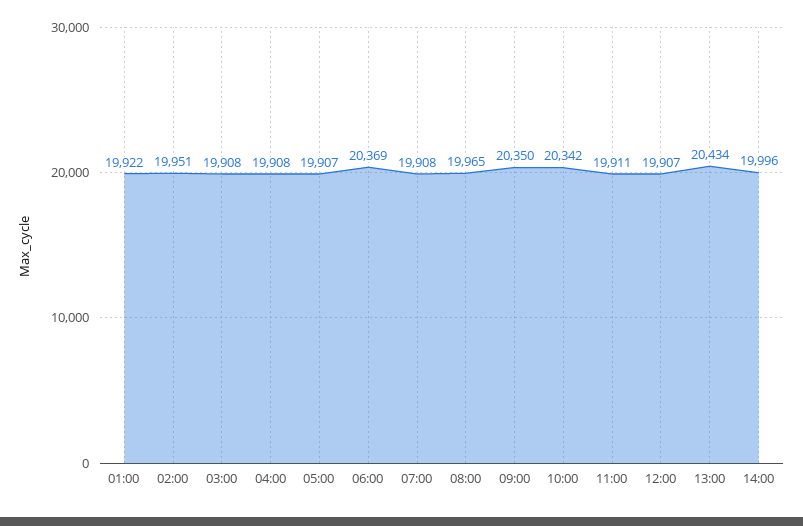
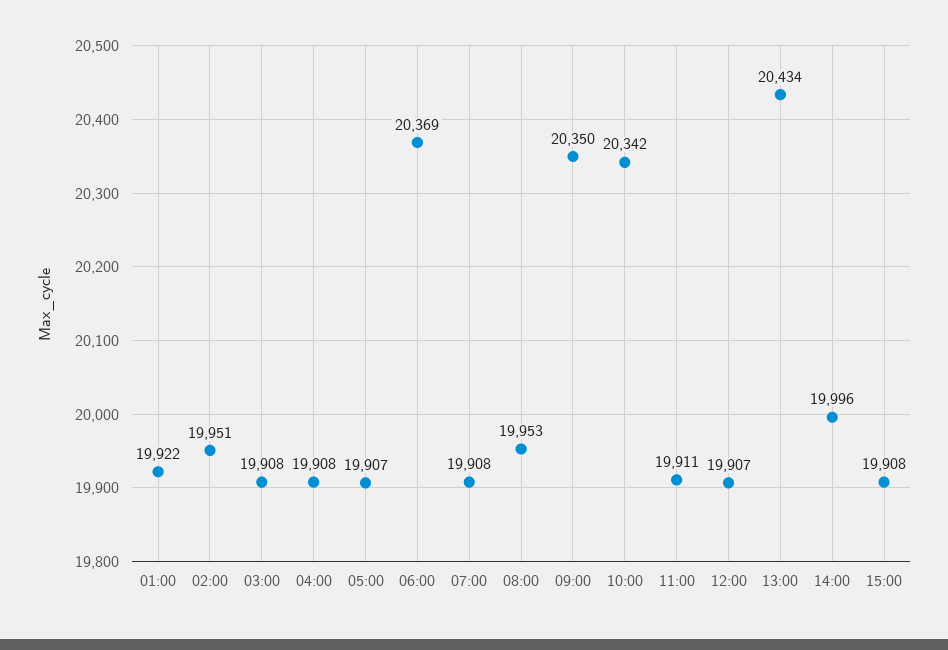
08:00: 19965 -> 19953
15:00: none -> 19908

